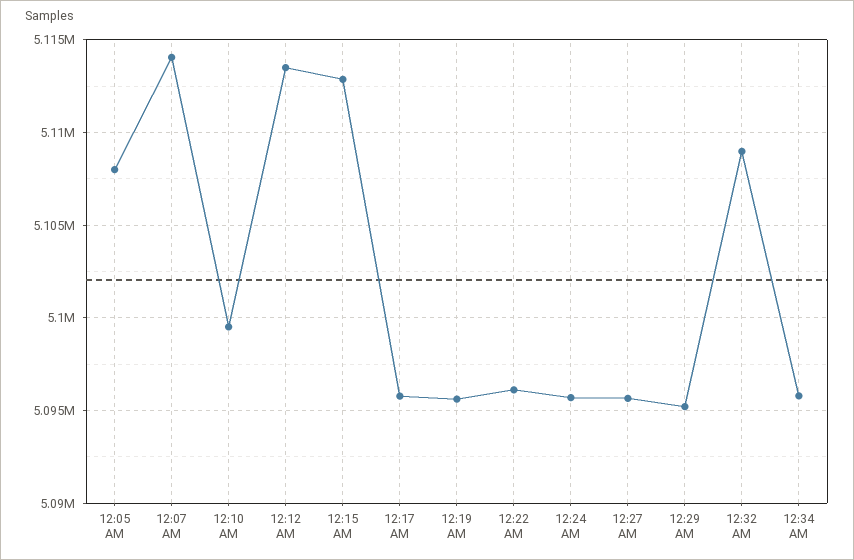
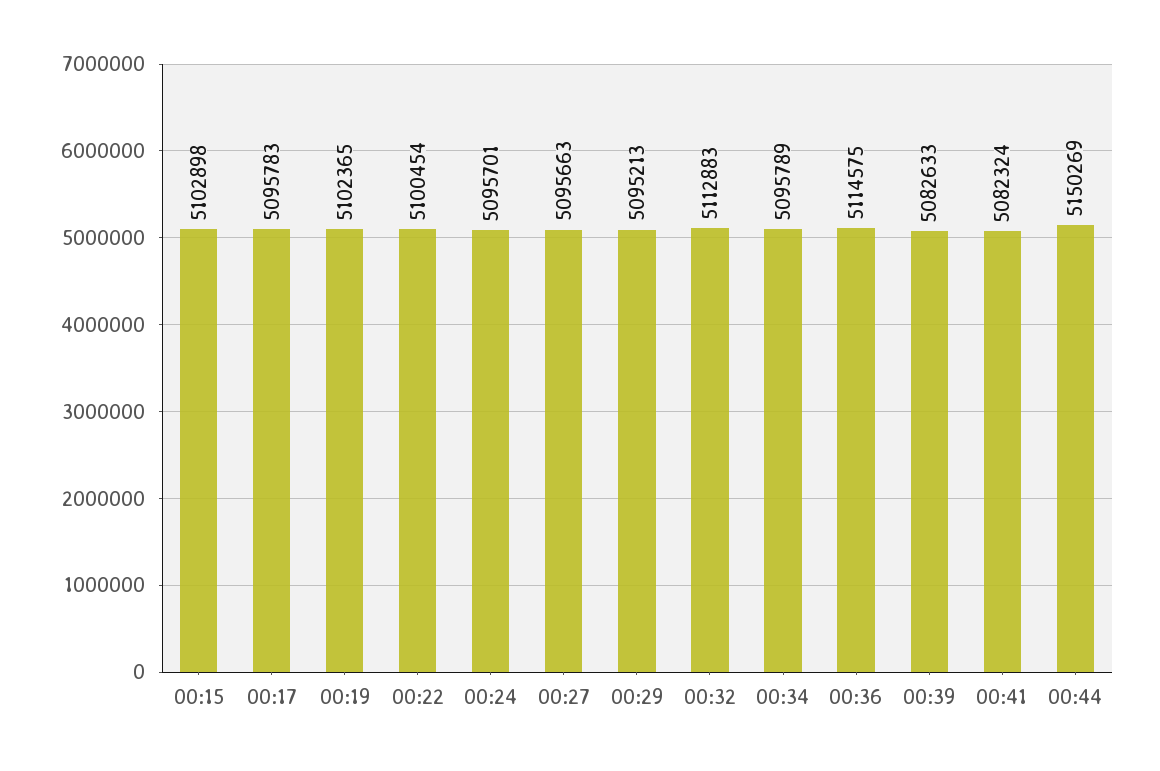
12:05 AM: 5108000 -> none
12:07 AM: 5114000 -> none
12:10 AM: 5099500 -> none
12:12 AM: 5113500 -> none
12:15 AM: 5113000 -> 5102898
12:19 AM: 5095500 -> 5102365
12:22 AM: 5096000 -> 5100454
12:32 AM: 5109000 -> 5112883
00:36: none -> 5114575
00:39: none -> 5082633
00:41: none -> 5082324
00:44: none -> 5150269

